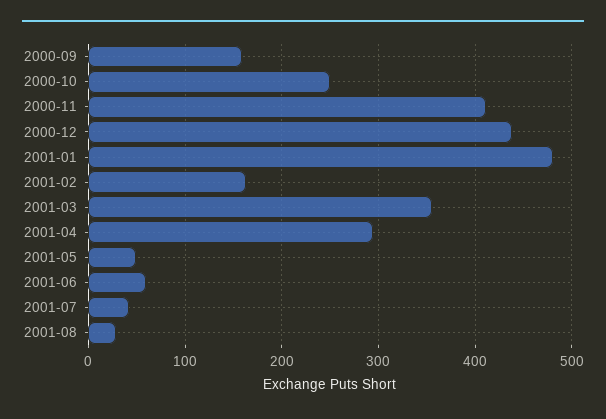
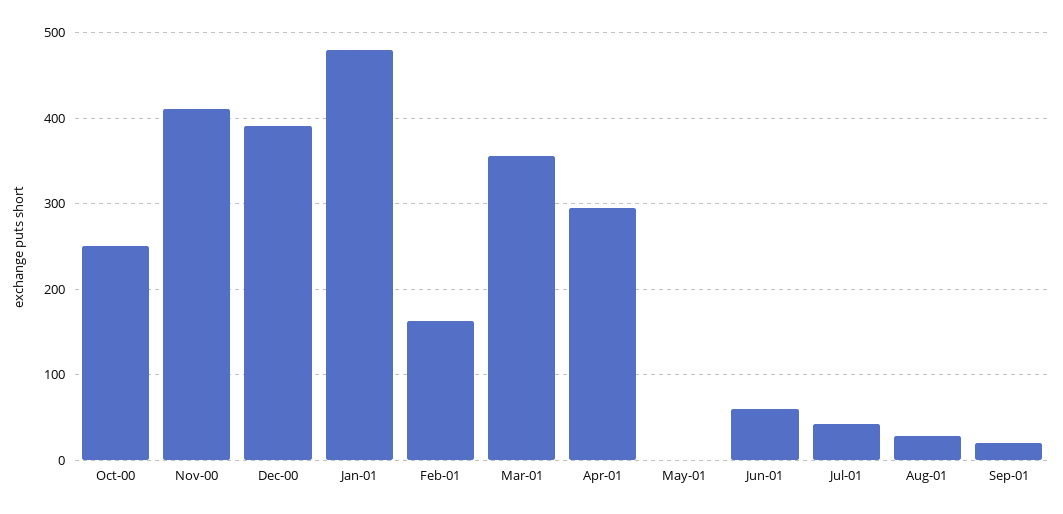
2000-09: 160 -> none
2000-12: 440 -> 390
2001-05: 50 -> 0
Sep-01: none -> 20

